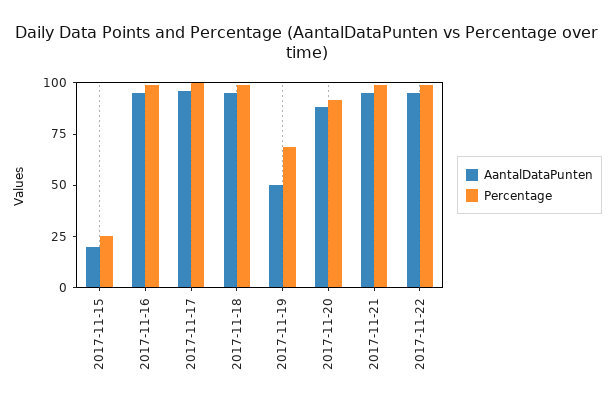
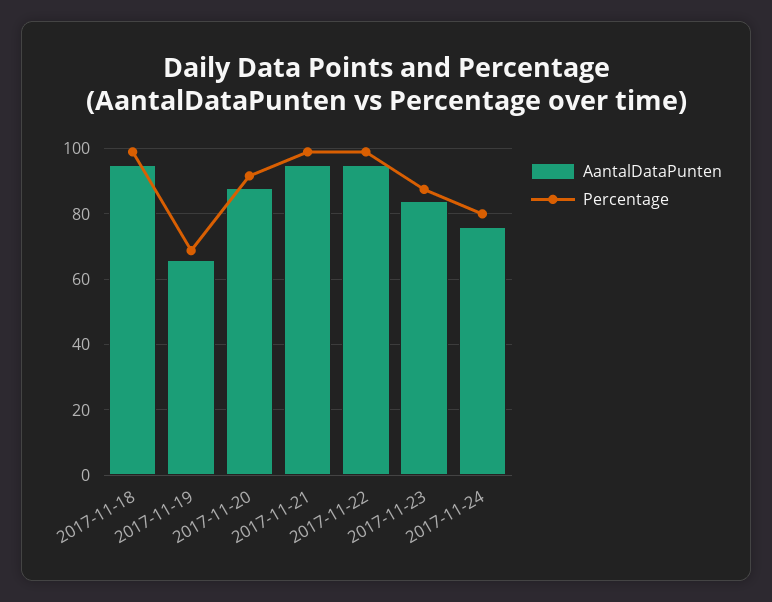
AantalDataPunten, 2017-11-15: 20 -> none
Percentage, 2017-11-15: 25 -> none
AantalDataPunten, 2017-11-16: 95 -> none
Percentage, 2017-11-16: 100 -> none
AantalDataPunten, 2017-11-17: 95 -> none
Percentage, 2017-11-17: 100 -> none
AantalDataPunten, 2017-11-19: 50 -> 66
AantalDataPunten, 2017-11-23: none -> 84
Percentage, 2017-11-23: none -> 88
AantalDataPunten, 2017-11-24: none -> 76
Percentage, 2017-11-24: none -> 80

